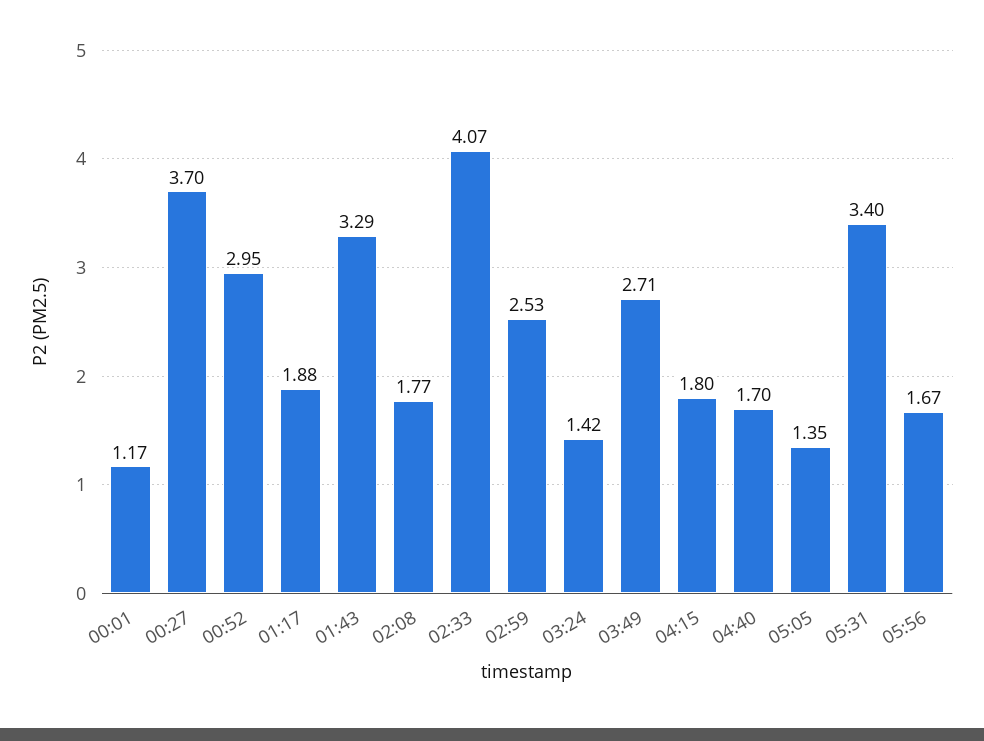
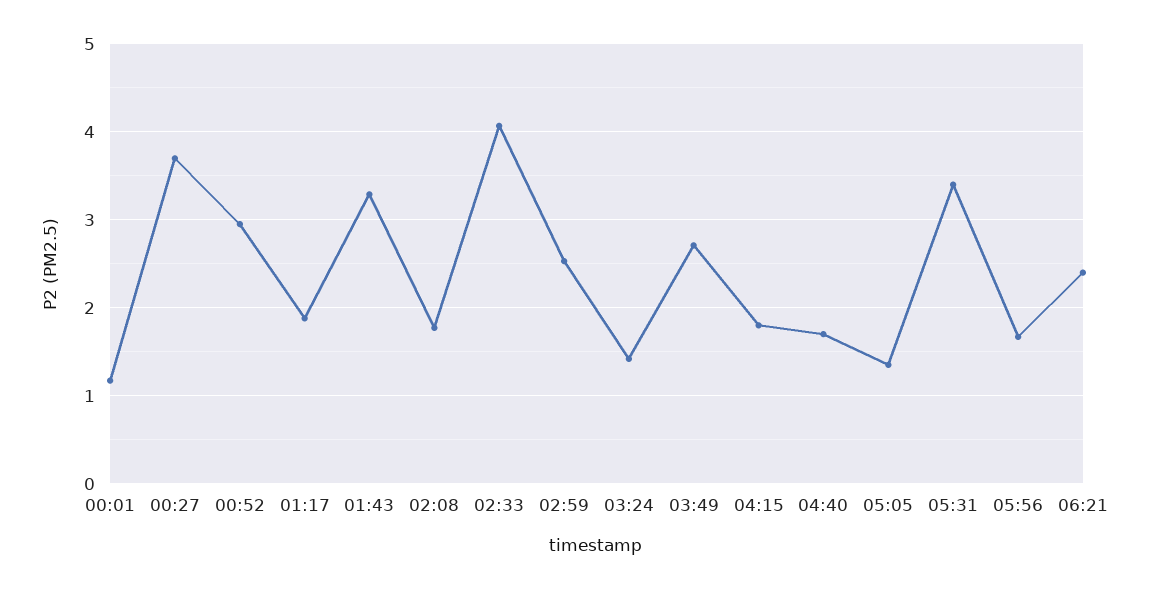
06:21: none -> 2.4

